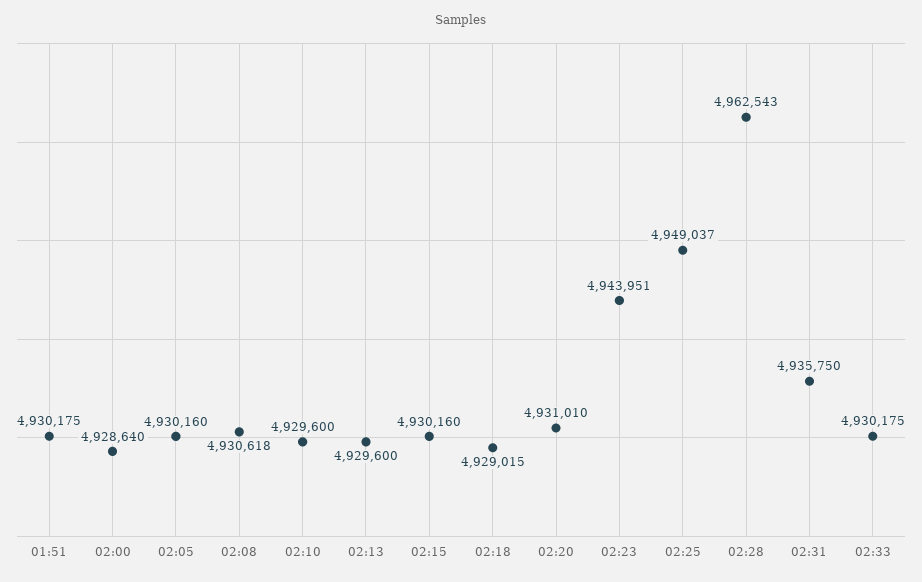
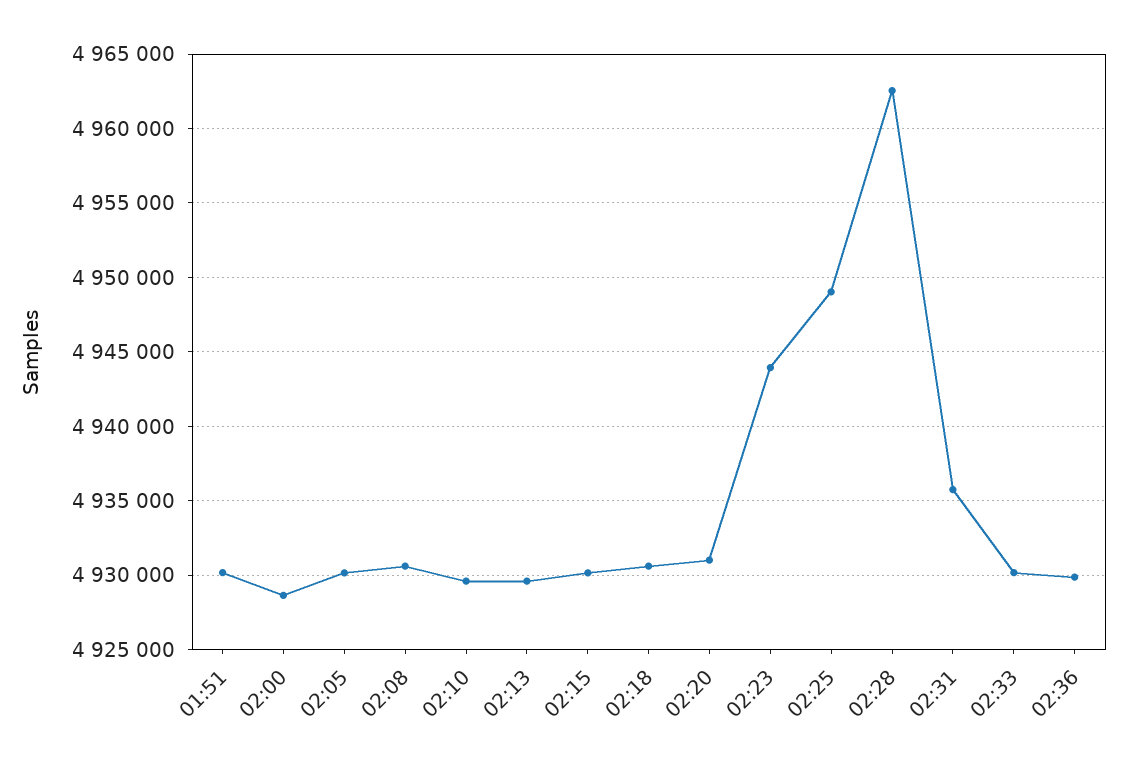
02:18: 4929015 -> 4930500
02:36: none -> 4930000

